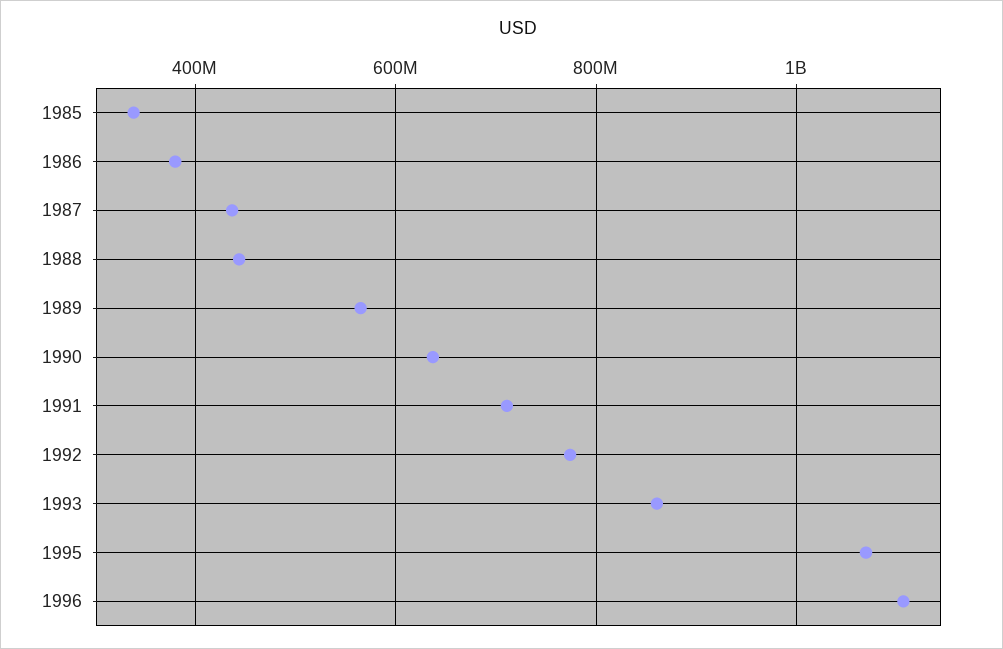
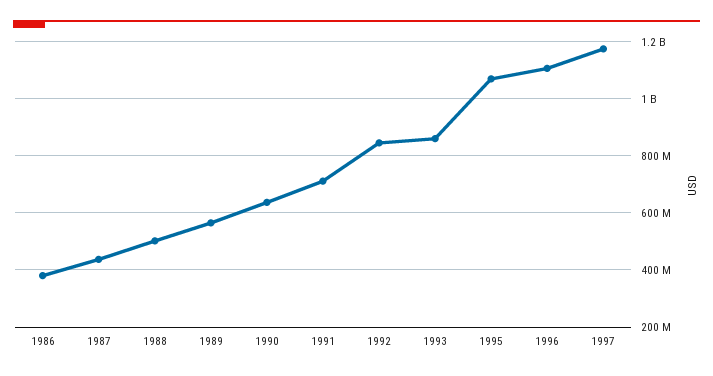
1985: 340000000 -> none
1988: 440000000 -> 500000000
1992: 780000000 -> 850000000
1997: none -> 1175000000

